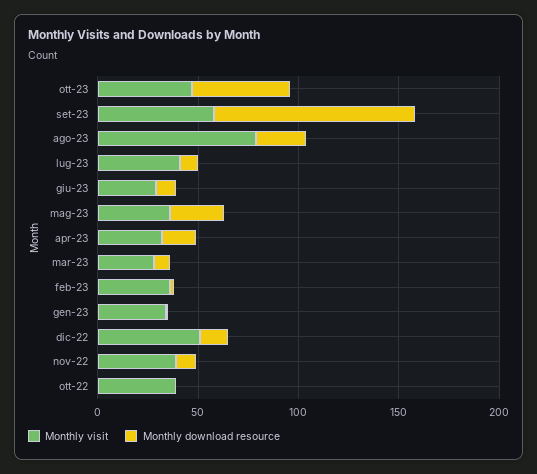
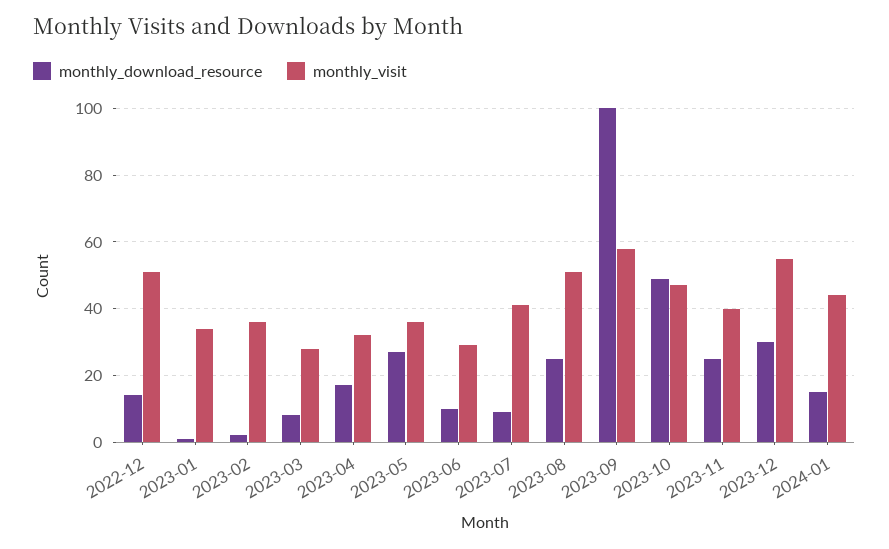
Monthly visit, ago-23: 80 -> 50
Monthly visit, nov-22: 40 -> none
Monthly download resource, nov-22: 10 -> none
Monthly visit, ott-22: 40 -> none
Monthly download resource, ott-22: 0 -> none
Monthly download resource, 2023-11: none -> 25
Monthly visit, 2023-11: none -> 40
Monthly download resource, 2023-12: none -> 30
Monthly visit, 2023-12: none -> 55
Monthly download resource, 2024-01: none -> 15
Monthly visit, 2024-01: none -> 45

